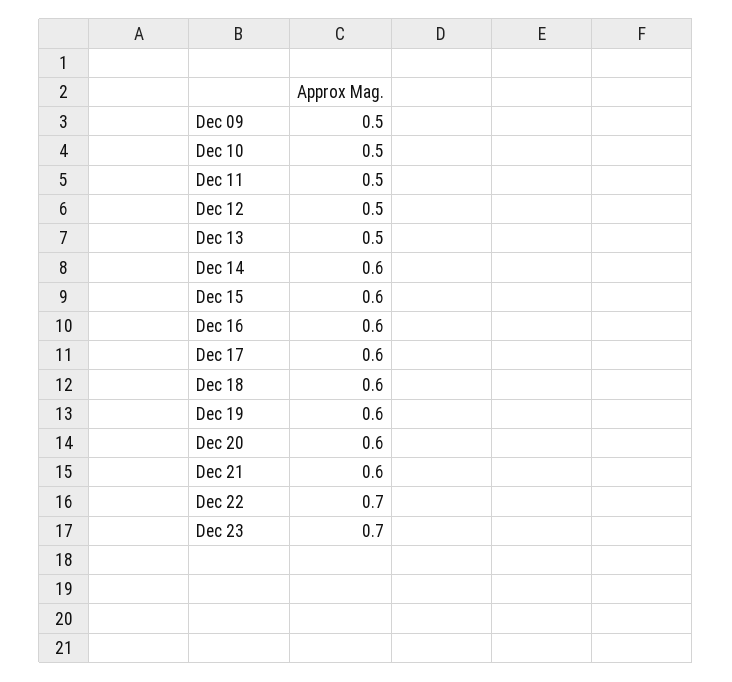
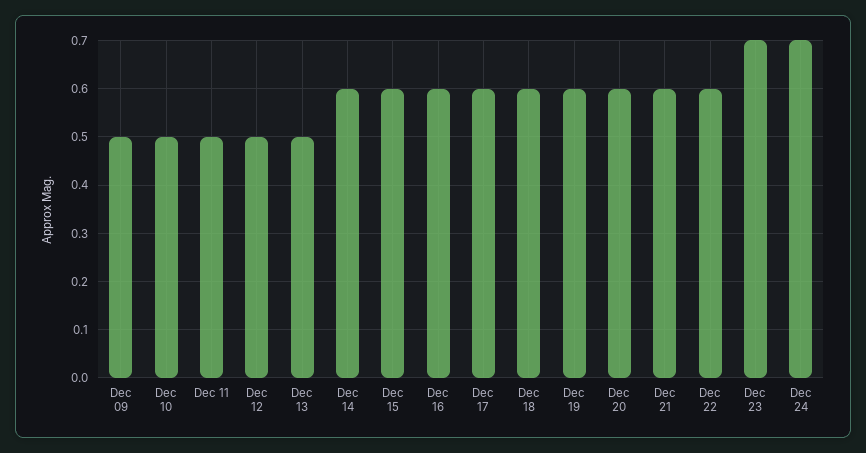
Dec 22: 0.7 -> 0.6
Dec 24: none -> 0.7

